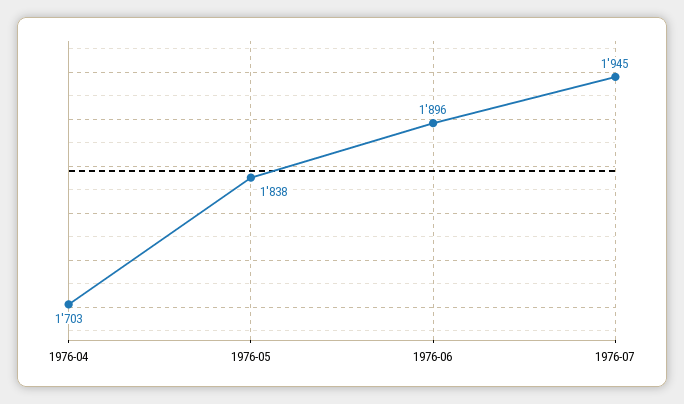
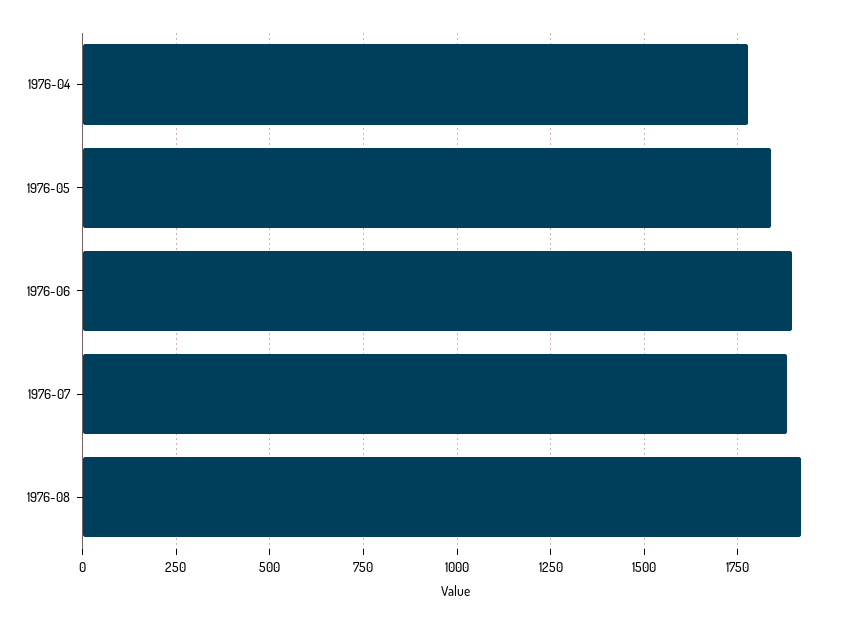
1976-04: 1703 -> 1775
1976-07: 1945 -> 1875
1976-08: none -> 1925

